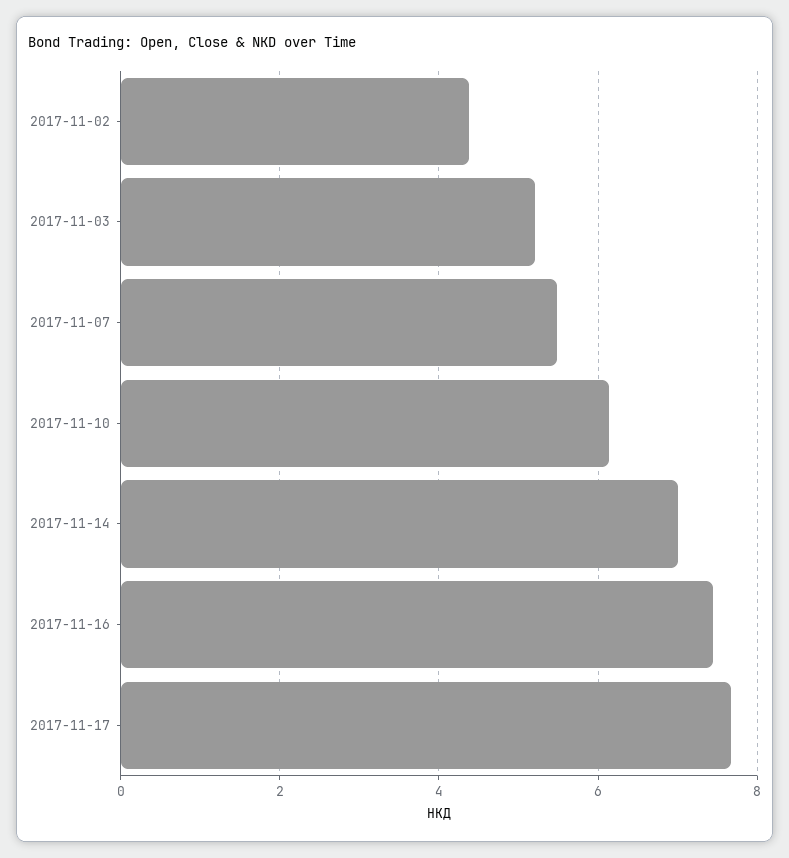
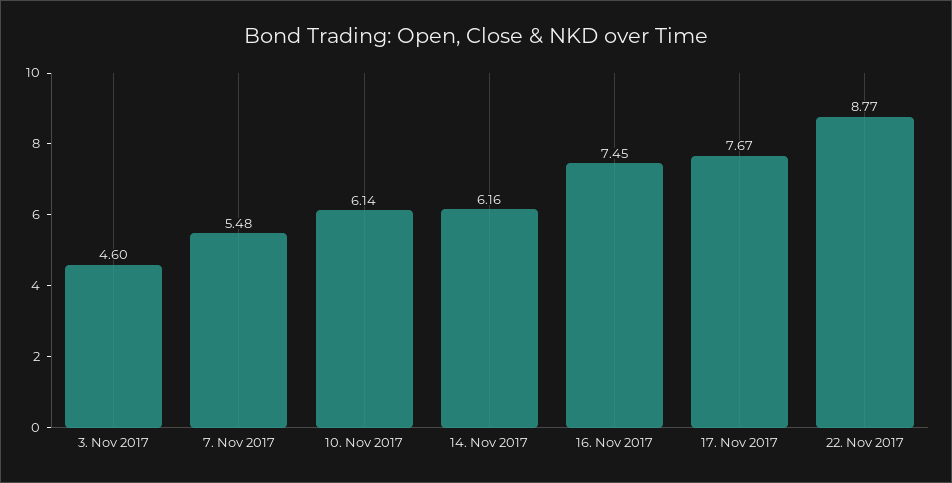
2017-11-02: 4.4 -> none
2017-11-03: 5.2 -> 4.6
2017-11-14: 7 -> 6.16
22. Nov 2017: none -> 8.77

